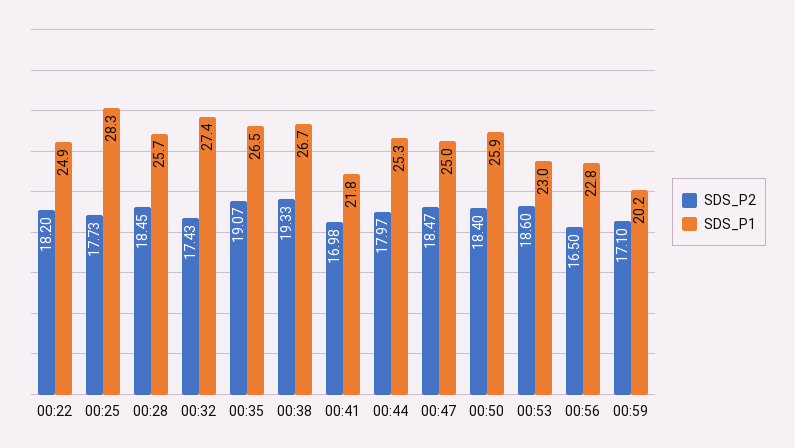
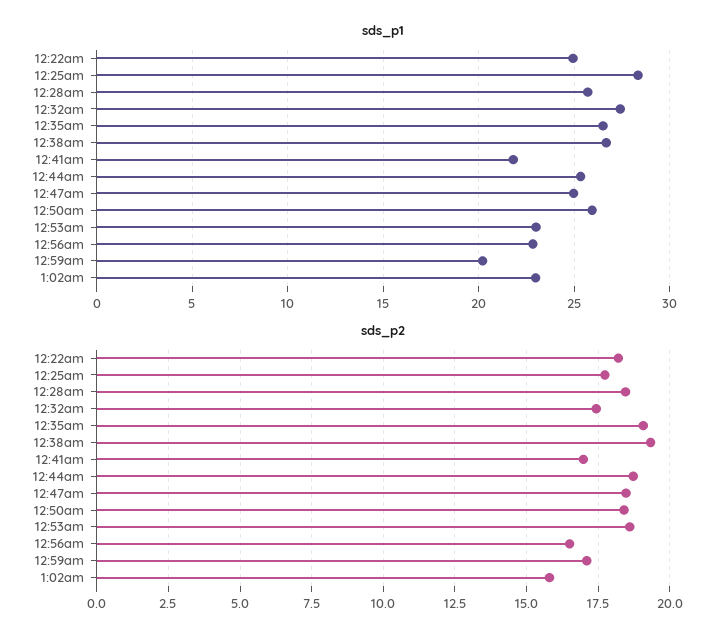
SDS_P2, 00:44: 17.97 -> 18.75
SDS_P1, 1:02am: none -> 23
SDS_P2, 1:02am: none -> 15.75

